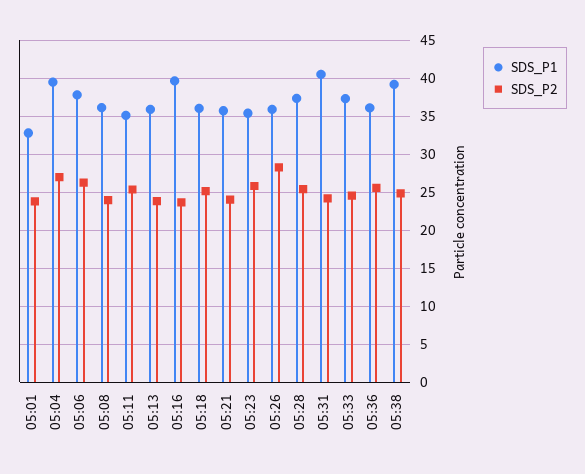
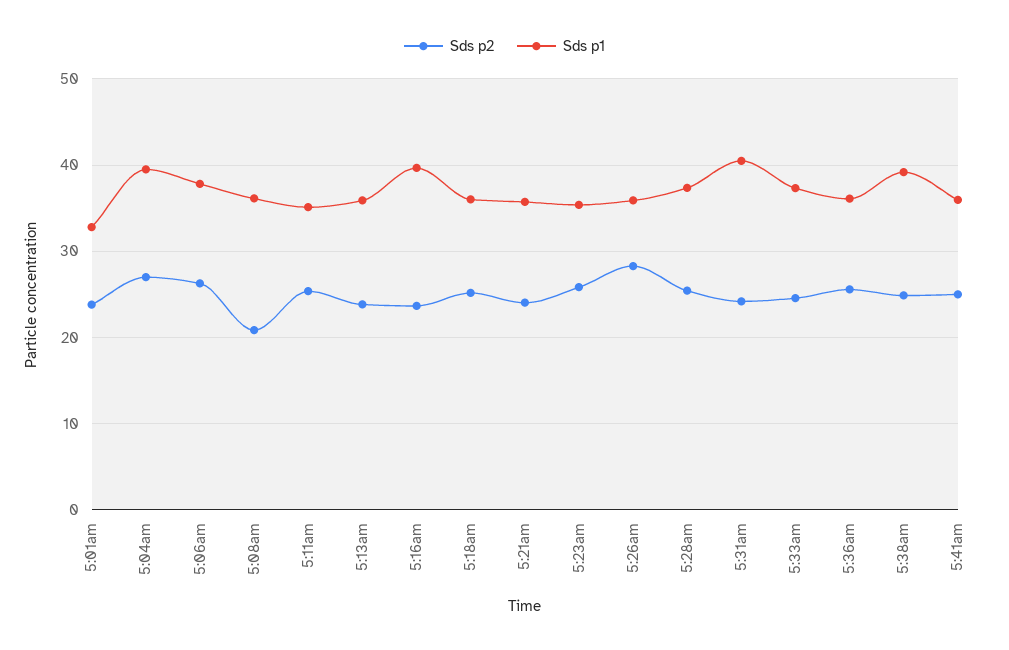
SDS_P2, 05:08: 24 -> 21
SDS_P2, 5:41am: none -> 25
SDS_P1, 5:41am: none -> 36

